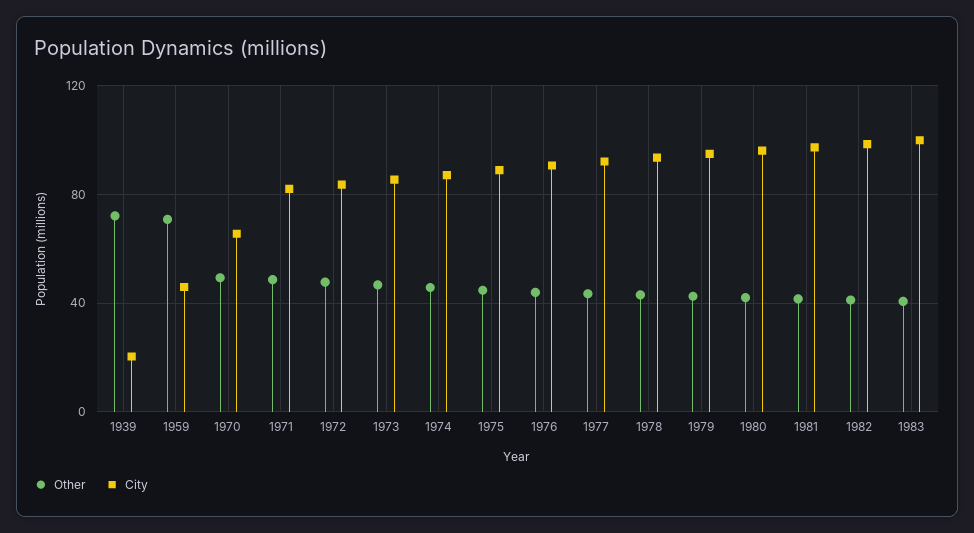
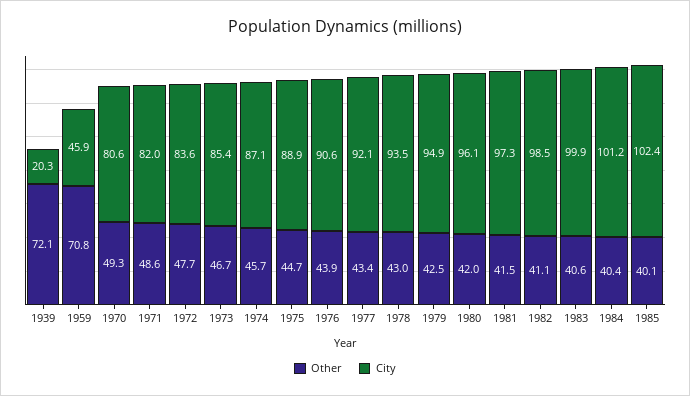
City, 1970: 65 -> 80.6
Other, 1984: none -> 40.4
City, 1984: none -> 101.2
Other, 1985: none -> 40.1
City, 1985: none -> 102.4

